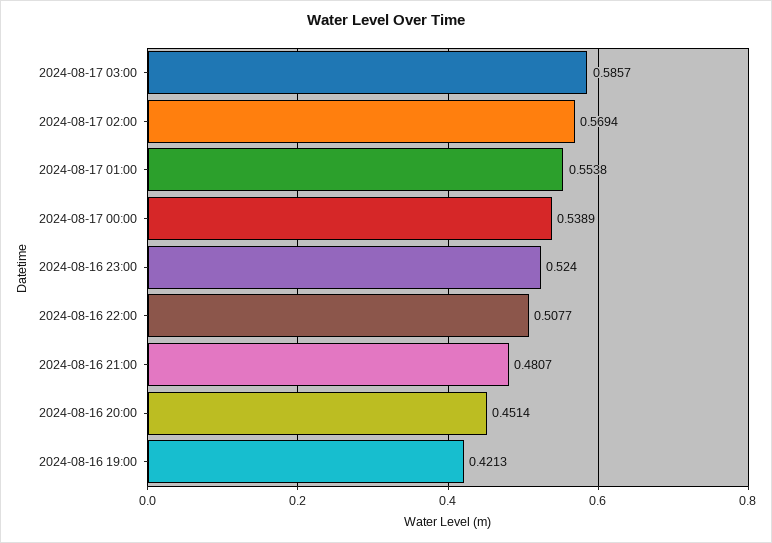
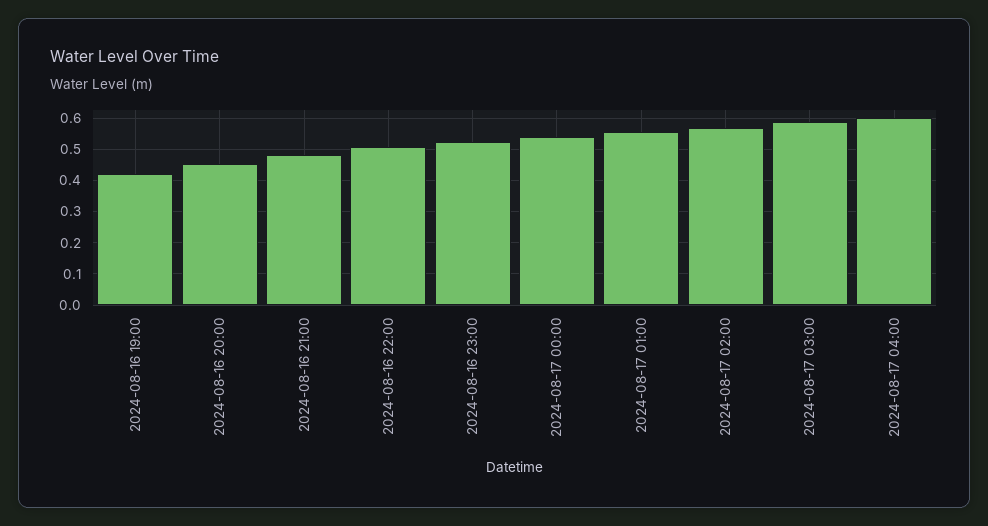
2024-08-17 04:00: none -> 0.6

